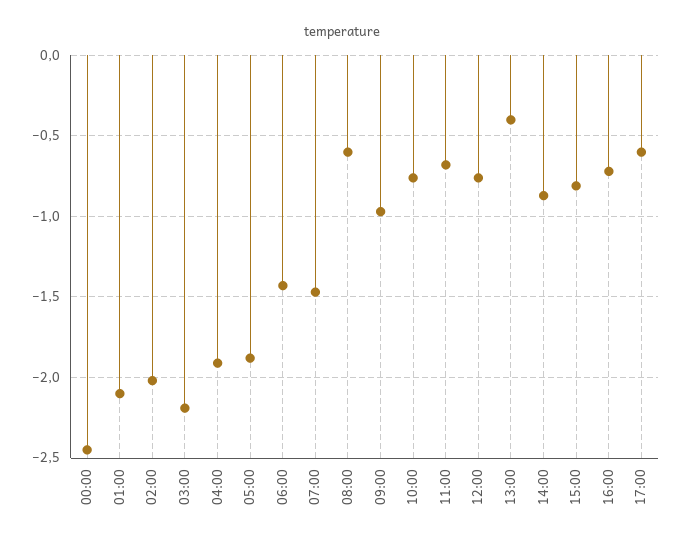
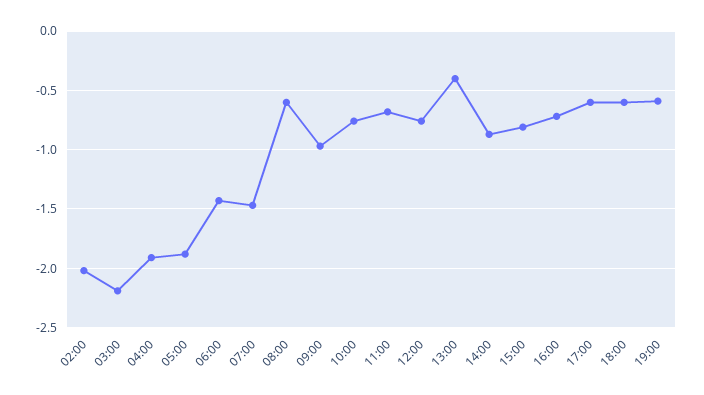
00:00: -2.45 -> none
01:00: -2.1 -> none
18:00: none -> -0.6
19:00: none -> -0.6

